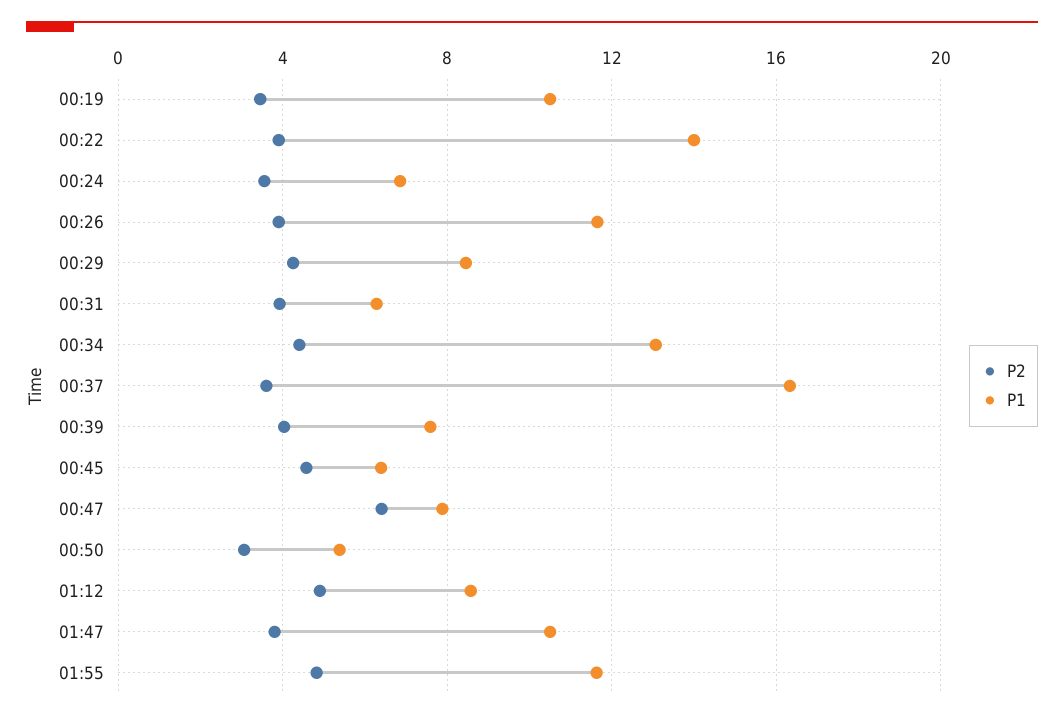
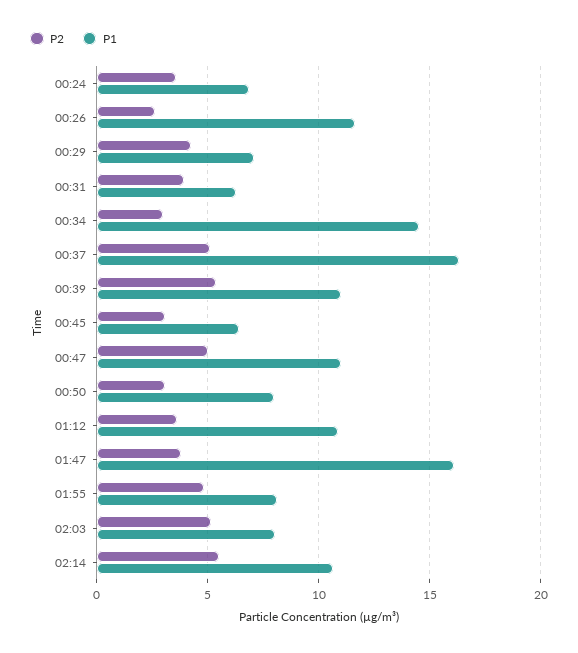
P2, 00:19: 3.5 -> none
P1, 00:19: 10.5 -> none
P2, 00:22: 4 -> none
P1, 00:22: 14 -> none
P2, 00:26: 4 -> 2.5
P1, 00:29: 8.5 -> 7
P2, 00:34: 4.5 -> 3
P1, 00:34: 13 -> 14.5
P2, 00:37: 3.5 -> 5
P2, 00:39: 4 -> 5.5
P1, 00:39: 7.5 -> 11
P2, 00:45: 4.5 -> 3
P2, 00:47: 6.5 -> 5
P1, 00:47: 8 -> 11
P1, 00:50: 5.5 -> 8
P2, 01:12: 5 -> 3.5
P1, 01:12: 8.5 -> 11
P1, 01:47: 10.5 -> 16
P1, 01:55: 11.5 -> 8
P2, 02:03: none -> 5
P1, 02:03: none -> 8
P2, 02:14: none -> 5.5
P1, 02:14: none -> 10.5

